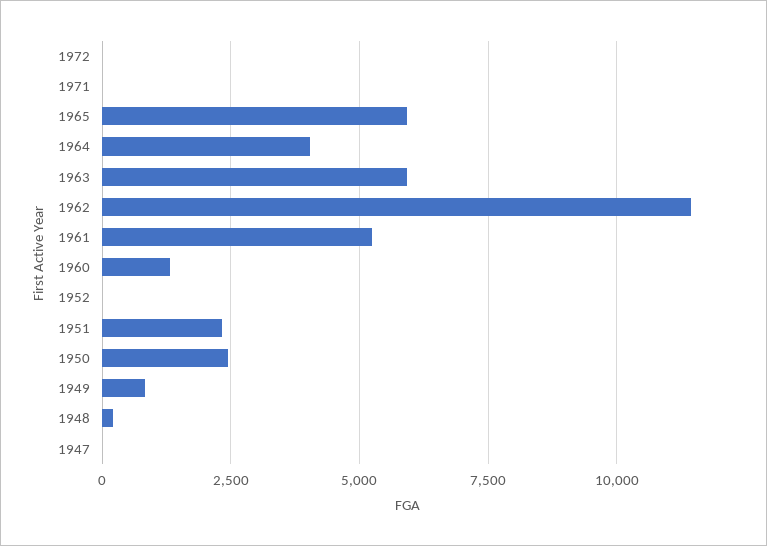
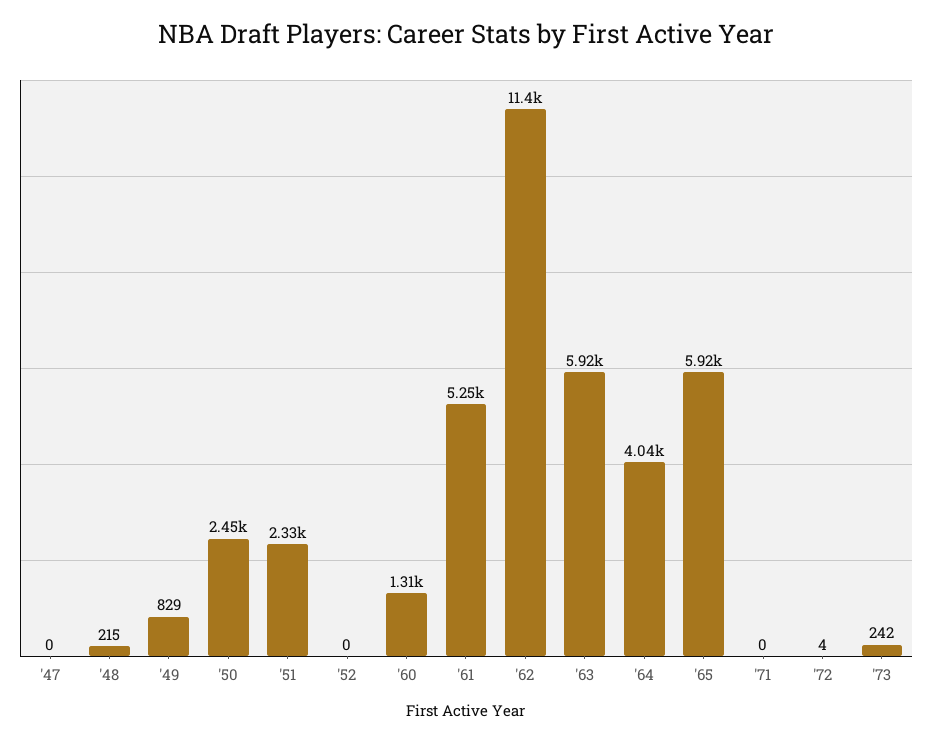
'73: none -> 242

